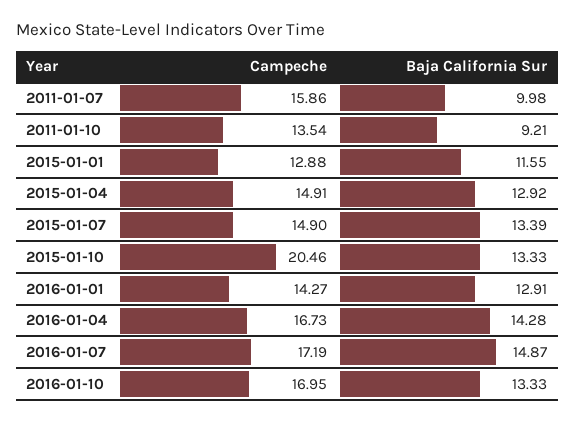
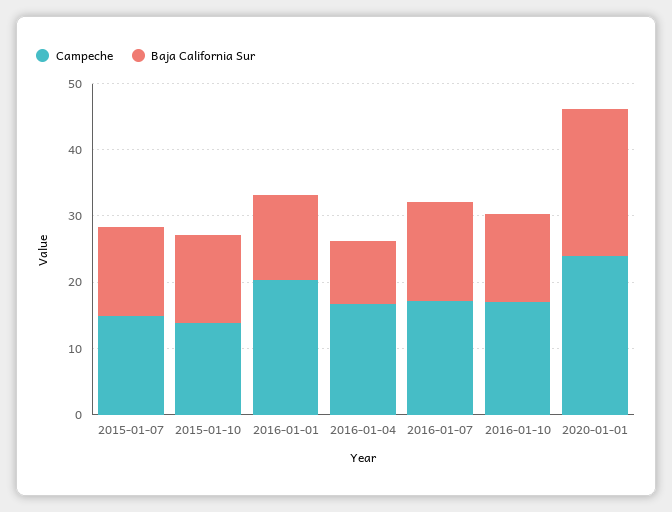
Campeche, 2011-01-07: 15.86 -> none
Baja California Sur, 2011-01-07: 9.98 -> none
Campeche, 2011-01-10: 13.54 -> none
Baja California Sur, 2011-01-10: 9.21 -> none
Campeche, 2015-01-01: 12.88 -> none
Baja California Sur, 2015-01-01: 11.55 -> none
Campeche, 2015-01-04: 14.91 -> none
Baja California Sur, 2015-01-04: 12.92 -> none
Campeche, 2015-01-10: 20.46 -> 14
Campeche, 2016-01-01: 14.27 -> 20
Baja California Sur, 2016-01-04: 14.28 -> 10
Campeche, 2020-01-01: none -> 24
Baja California Sur, 2020-01-01: none -> 22

